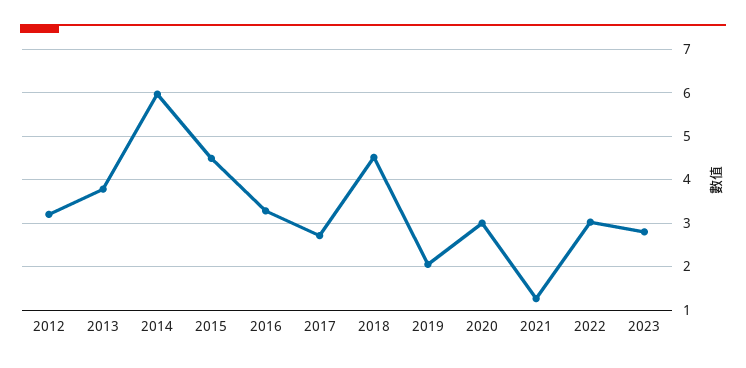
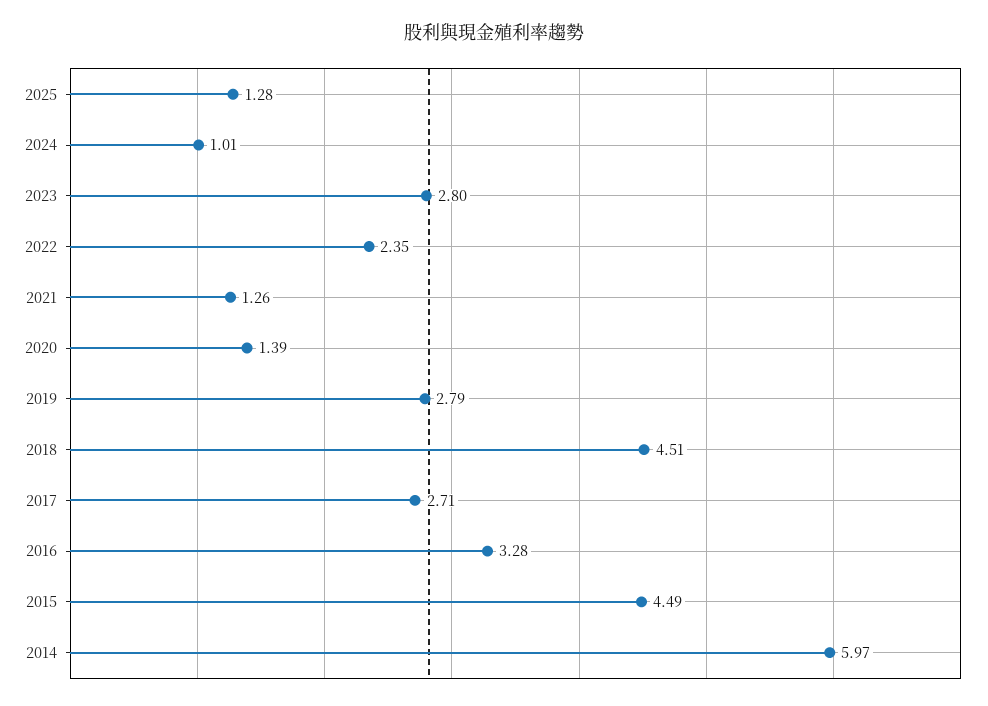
2012: 3.2 -> none
2013: 3.8 -> none
2019: 2 -> 2.79
2020: 3 -> 1.39
2022: 3 -> 2.35
2025: none -> 1.28
2024: none -> 1.01

